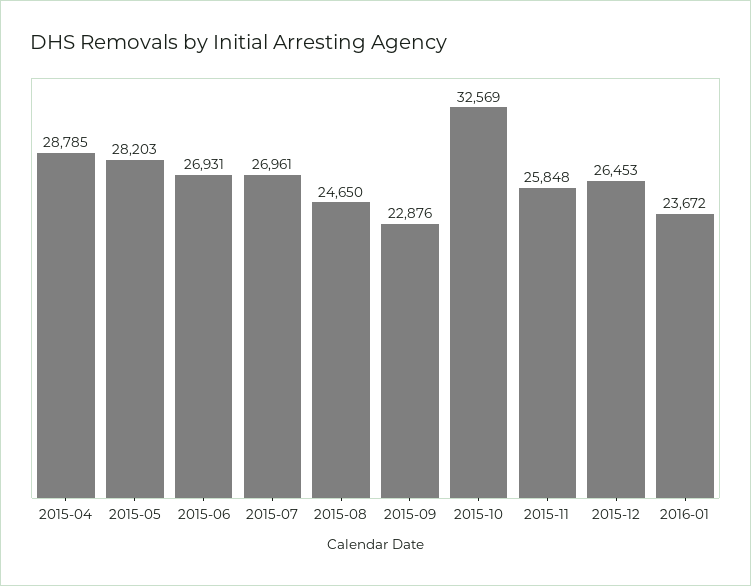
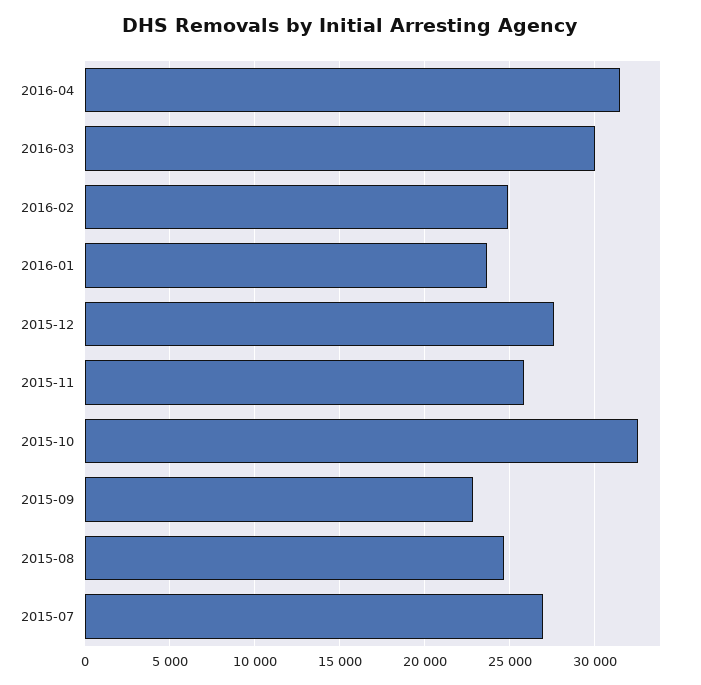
2015-04: 28785 -> none
2015-05: 28203 -> none
2015-06: 26931 -> none
2015-12: 26453 -> 27500
2016-04: none -> 31500
2016-03: none -> 30000
2016-02: none -> 25000

